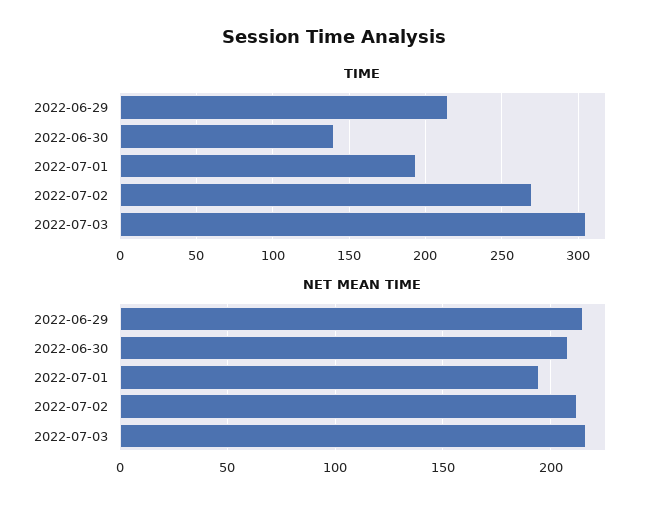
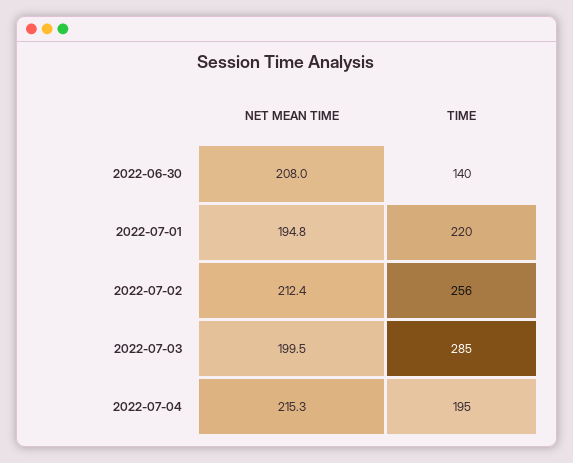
TIME, 2022-06-29: 215 -> none
TIME, 2022-07-01: 195 -> 220
TIME, 2022-07-02: 270 -> 256
TIME, 2022-07-03: 305 -> 285
NET MEAN TIME, 2022-06-29: 215 -> none
NET MEAN TIME, 2022-07-03: 215 -> 199.5
NET MEAN TIME, 2022-07-04: none -> 215.3
TIME, 2022-07-04: none -> 195

